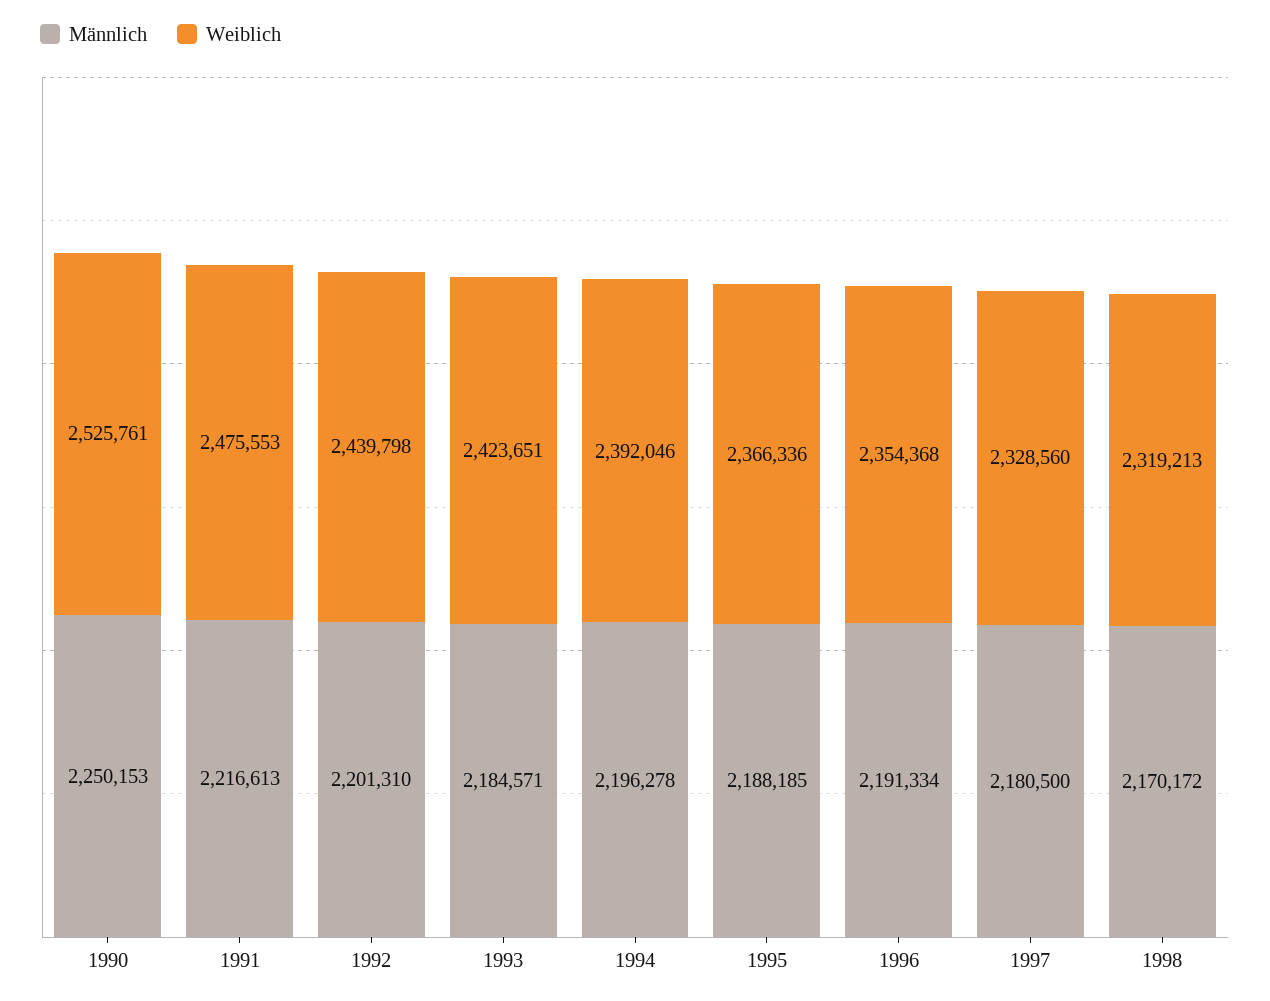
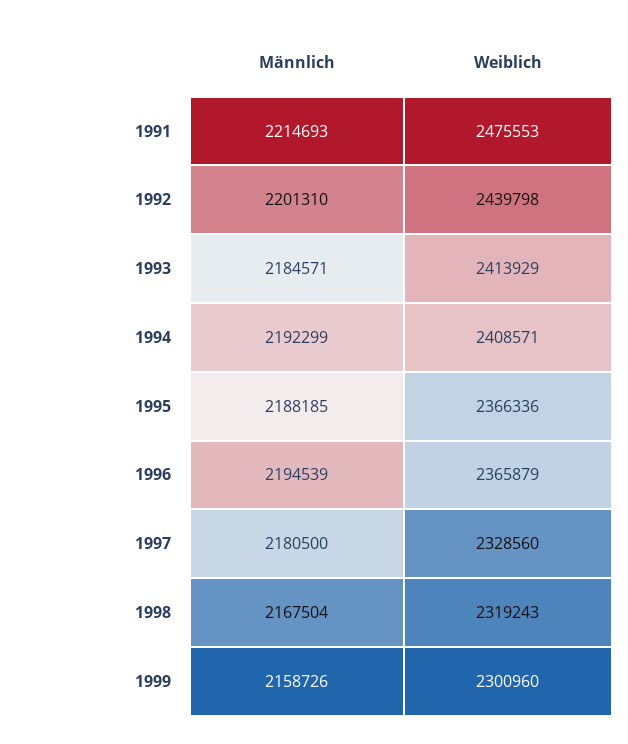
Männlich, 1990: 2250153 -> none
Weiblich, 1990: 2525761 -> none
Männlich, 1991: 2216613 -> 2214693
Weiblich, 1993: 2423651 -> 2413929
Männlich, 1994: 2196278 -> 2192299
Weiblich, 1994: 2392046 -> 2408571
Männlich, 1996: 2191334 -> 2194539
Weiblich, 1996: 2354368 -> 2365879
Männlich, 1998: 2170172 -> 2167504
Weiblich, 1998: 2319213 -> 2319243
Männlich, 1999: none -> 2158726
Weiblich, 1999: none -> 2300960

